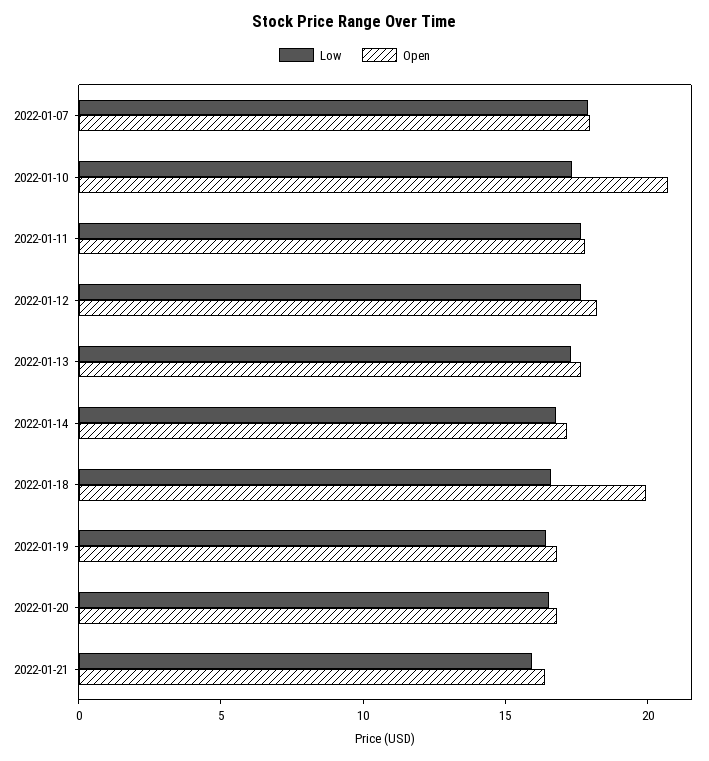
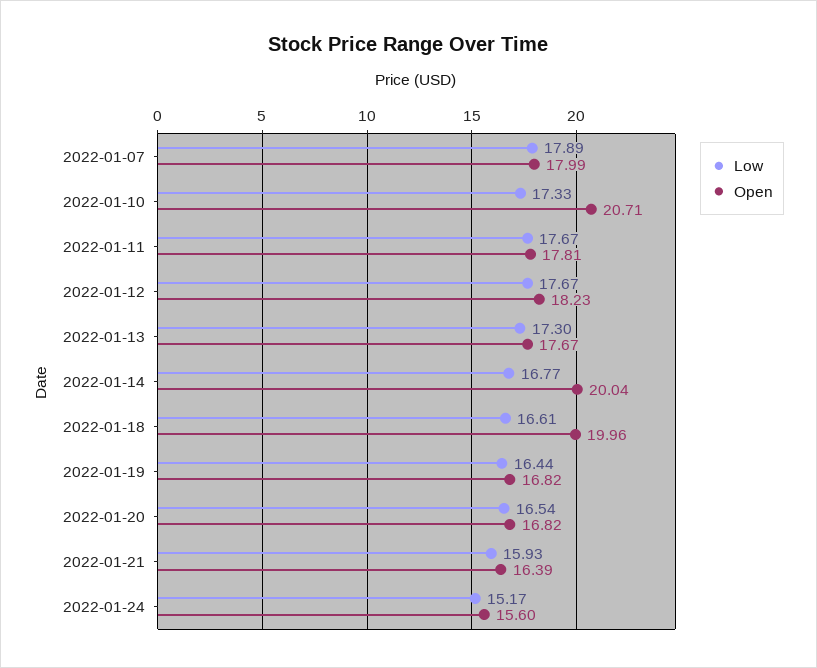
Open, 2022-01-14: 17 -> 20.04
Low, 2022-01-24: none -> 15.17
Open, 2022-01-24: none -> 15.6

